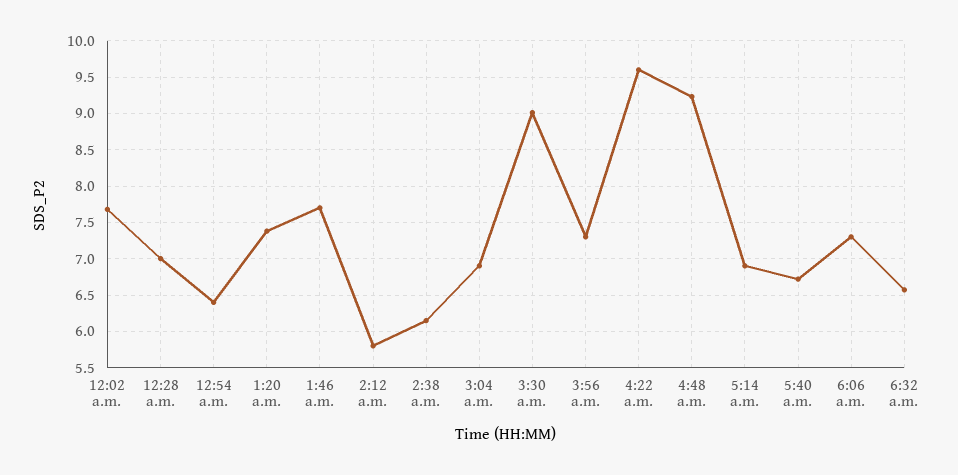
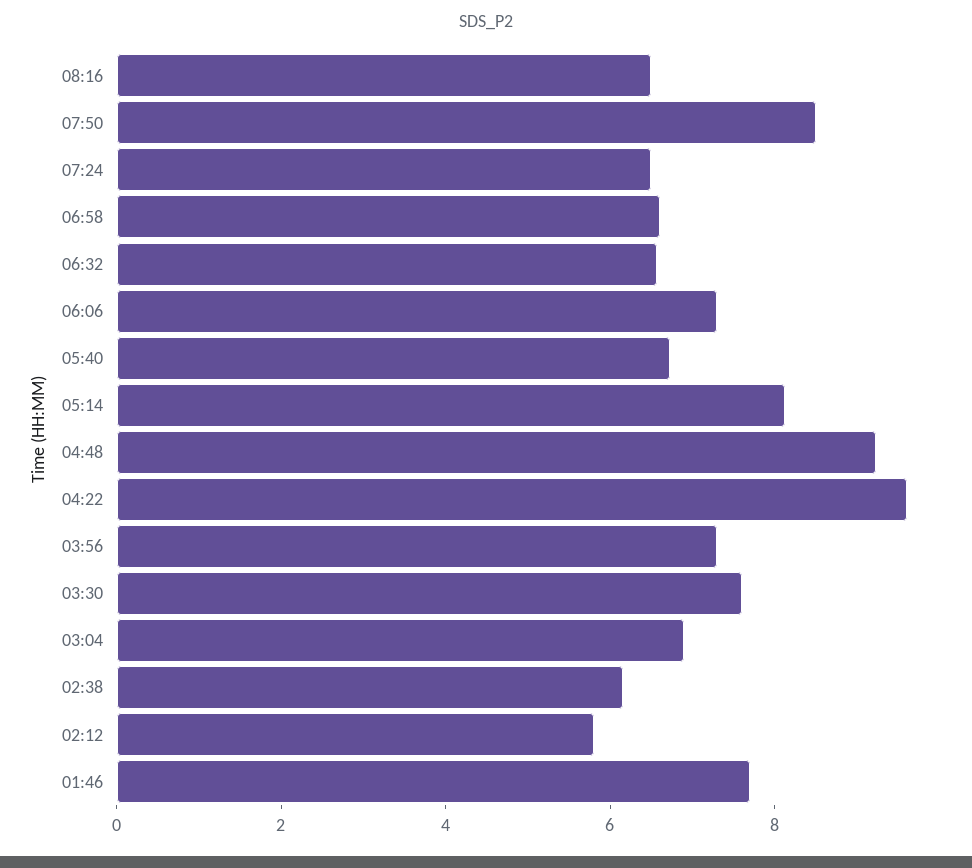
12:02 a.m.: 7.7 -> none
12:28 a.m.: 7 -> none
12:54 a.m.: 6.4 -> none
1:20 a.m.: 7.4 -> none
3:30 a.m.: 9 -> 7.5
5:14 a.m.: 6.9 -> 8
08:16: none -> 6.5
07:50: none -> 8.5
07:24: none -> 6.5
06:58: none -> 6.5

